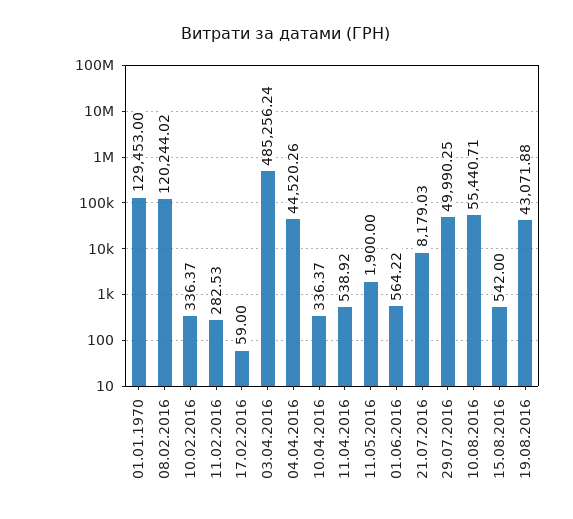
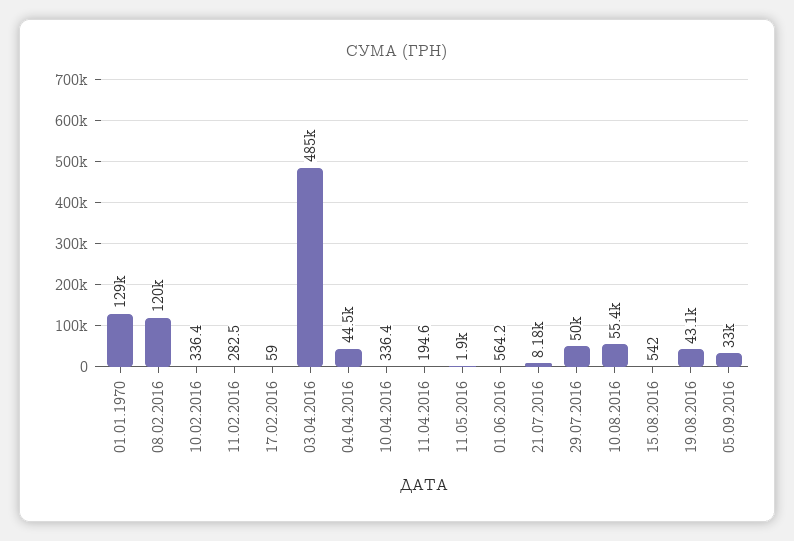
11.04.2016: 538.92 -> 194.6
05.09.2016: none -> 33000

